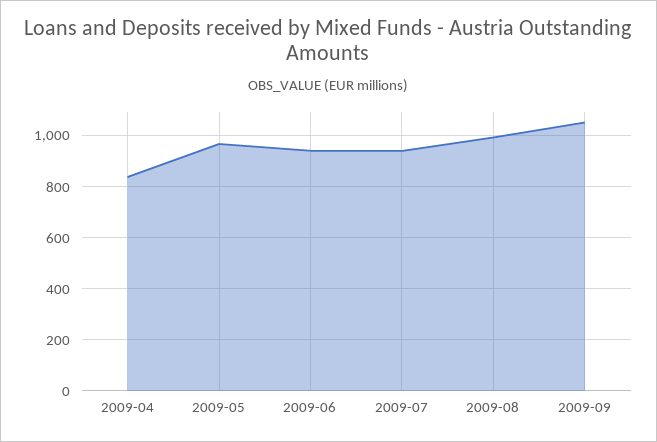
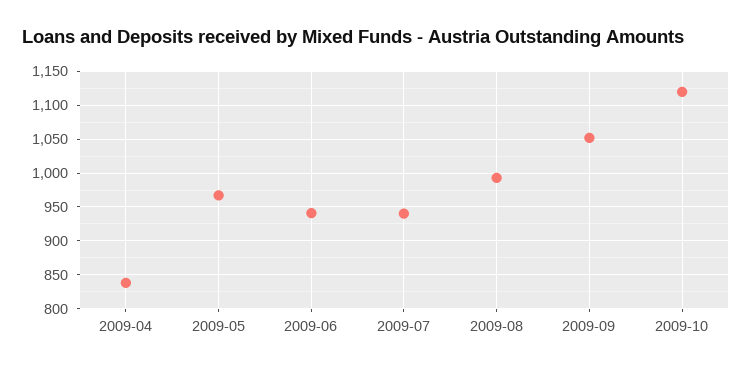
2009-10: none -> 1120

